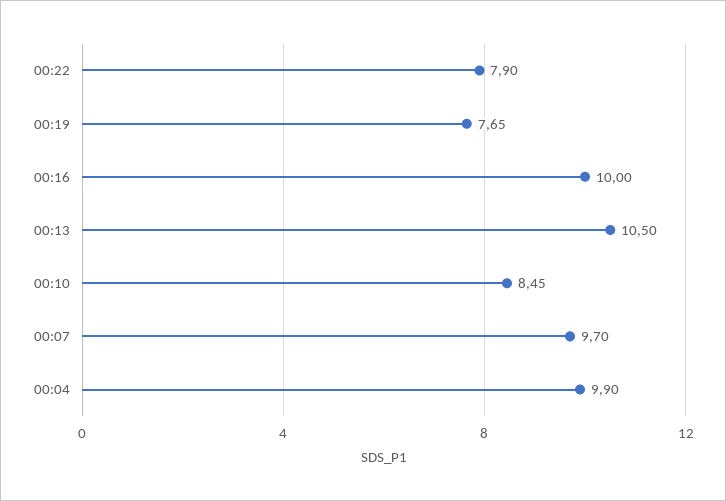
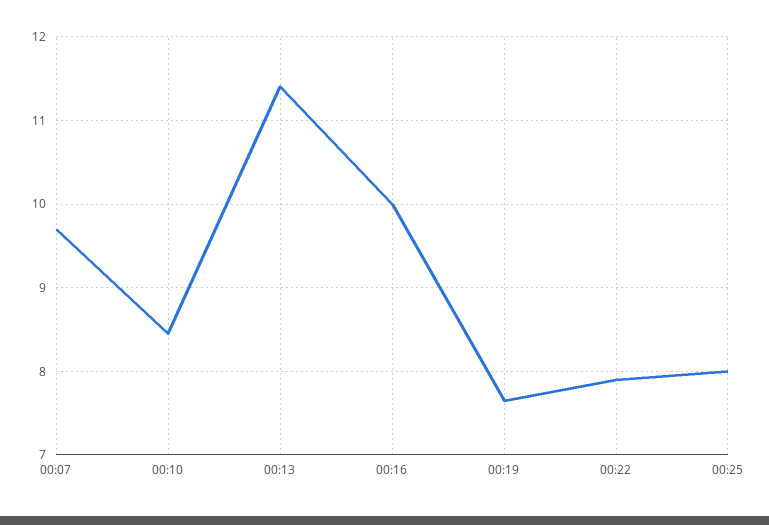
00:13: 10.5 -> 11.4
00:04: 9.9 -> none
00:25: none -> 8

